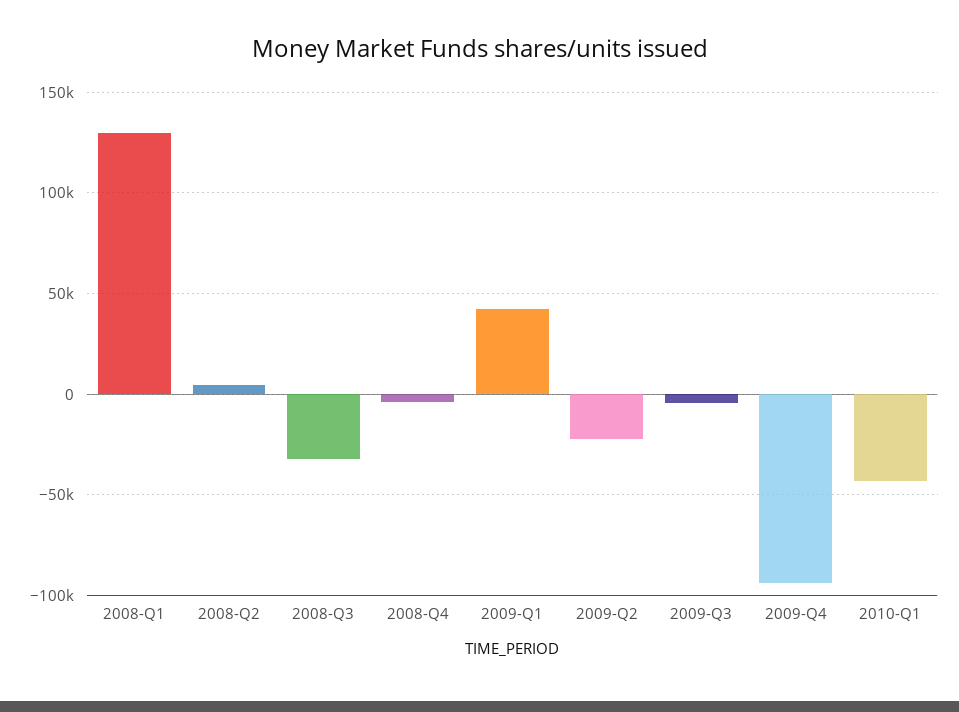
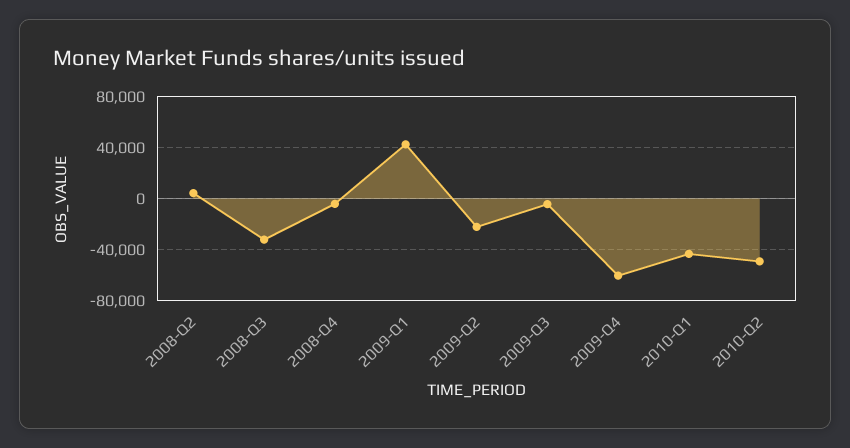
2008-Q1: 130000 -> none
2009-Q4: -95000 -> -60000
2010-Q2: none -> -50000

